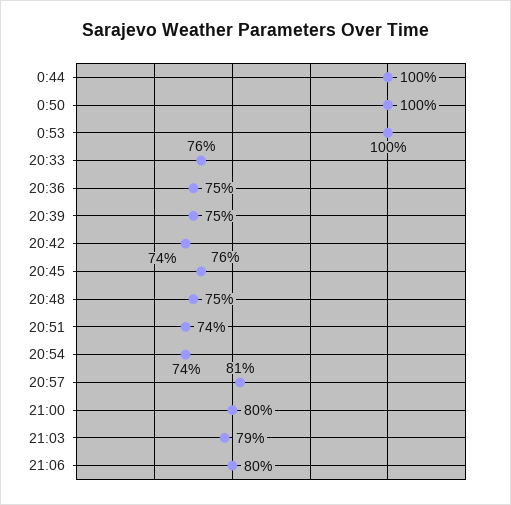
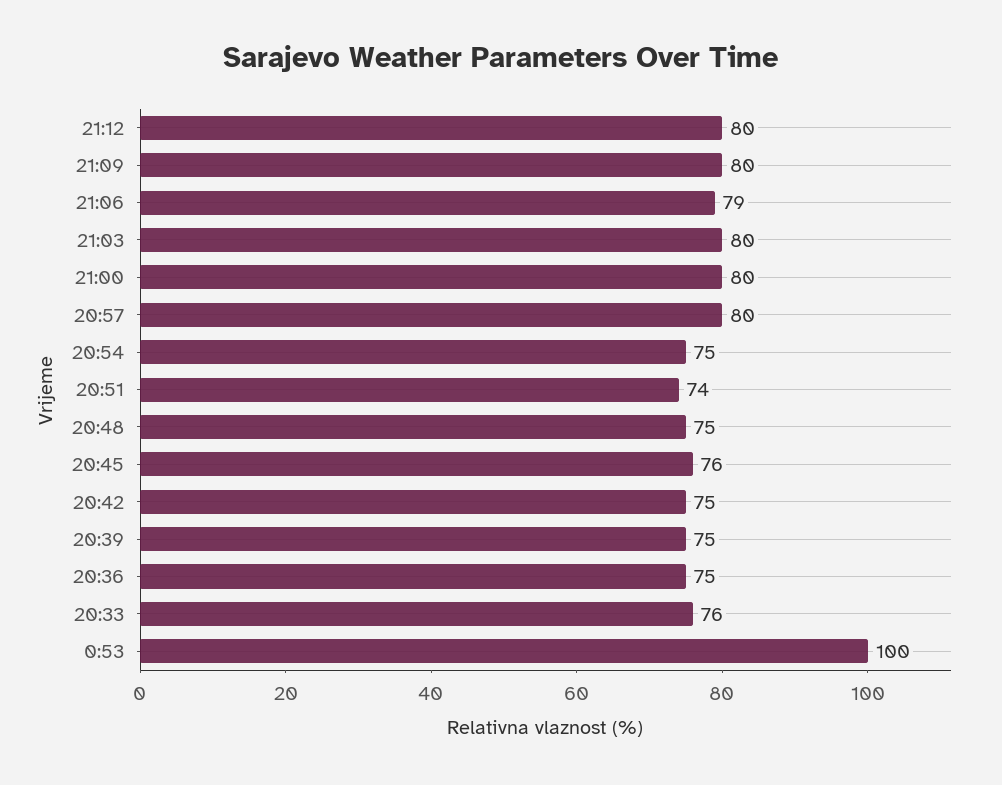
0:44: 100 -> none
0:50: 100 -> none
20:42: 74 -> 75
20:54: 74 -> 75
20:57: 81 -> 80
21:03: 79 -> 80
21:06: 80 -> 79
21:12: none -> 80
21:09: none -> 80

